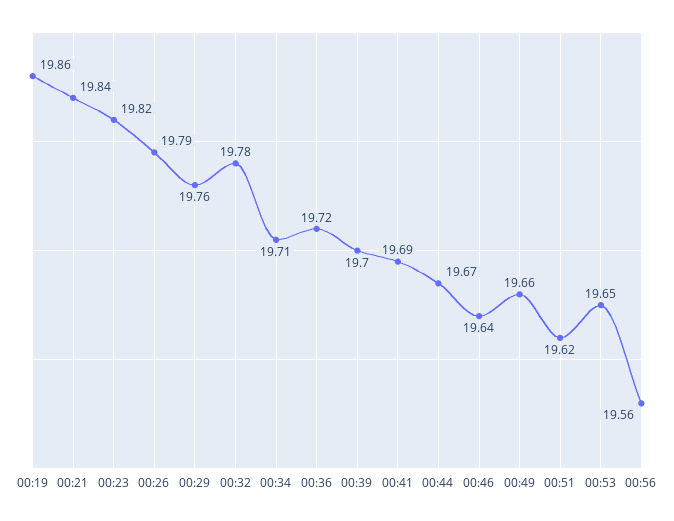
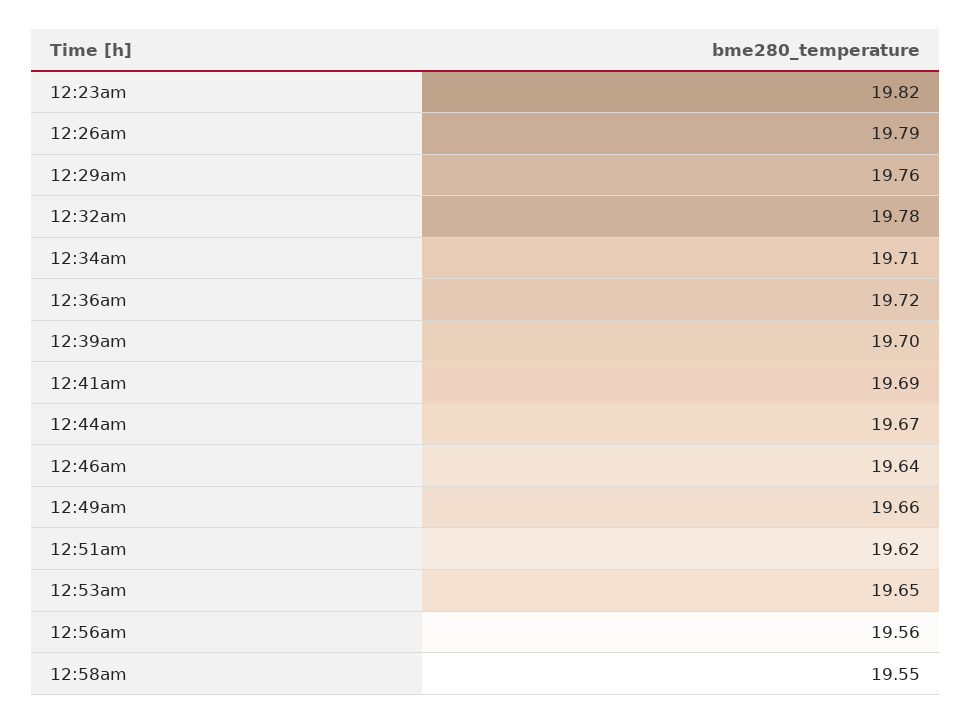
00:19: 19.86 -> none
00:21: 19.84 -> none
12:58am: none -> 19.55

